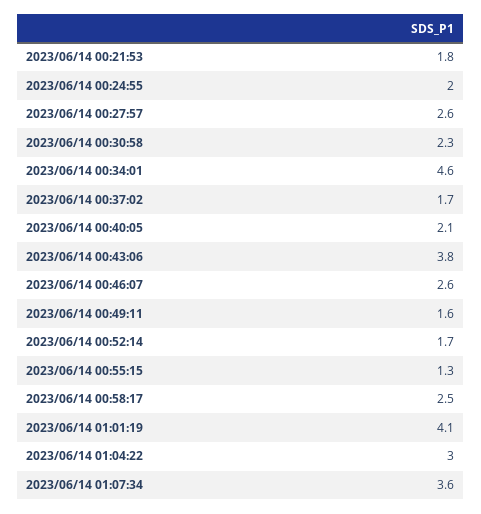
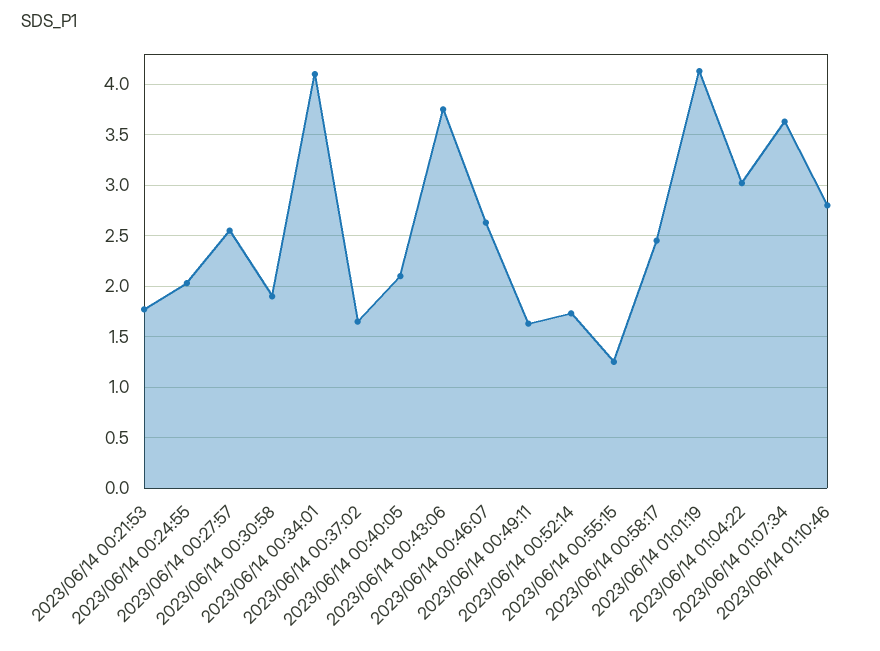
2023/06/14 00:30:58: 2.3 -> 1.9
2023/06/14 00:34:01: 4.6 -> 4.1
2023/06/14 01:10:46: none -> 2.8

